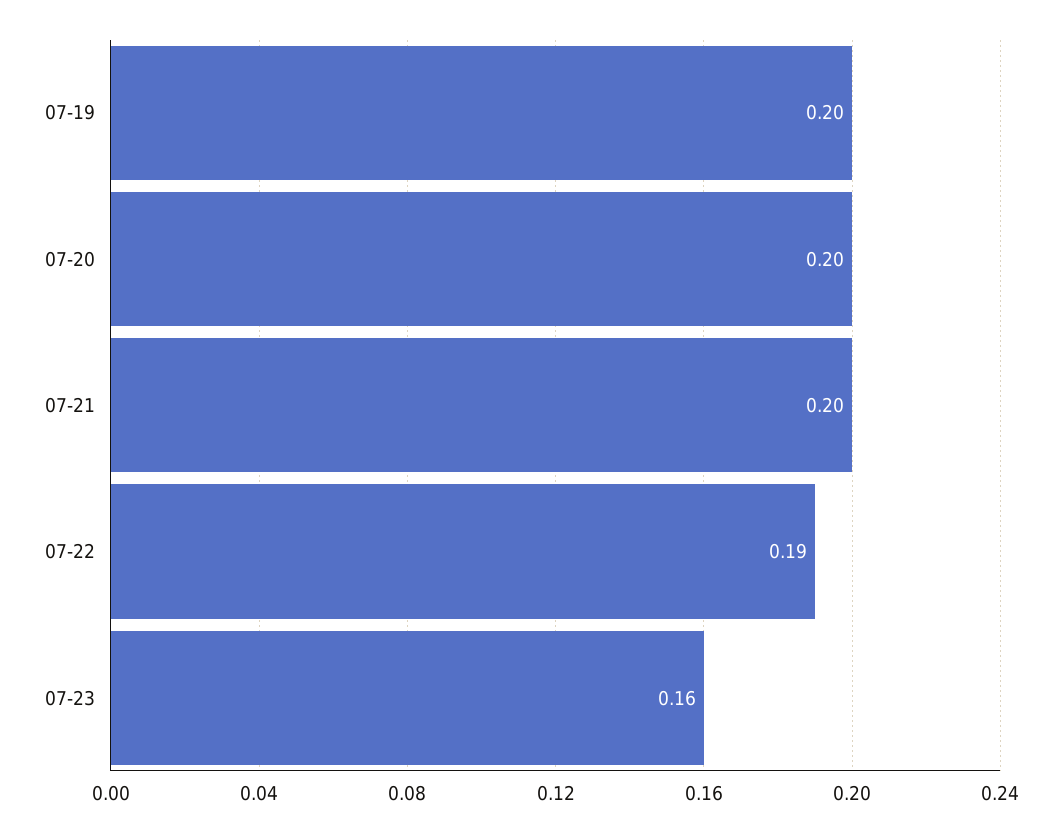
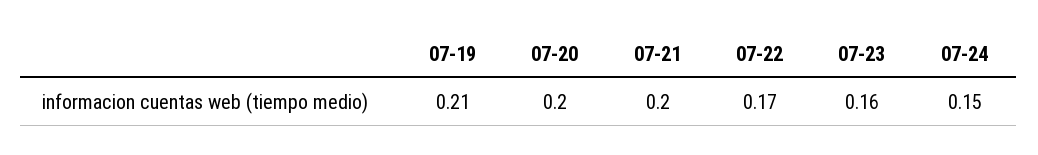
07-19: 0.2 -> 0.21
07-22: 0.19 -> 0.17
07-24: none -> 0.15

